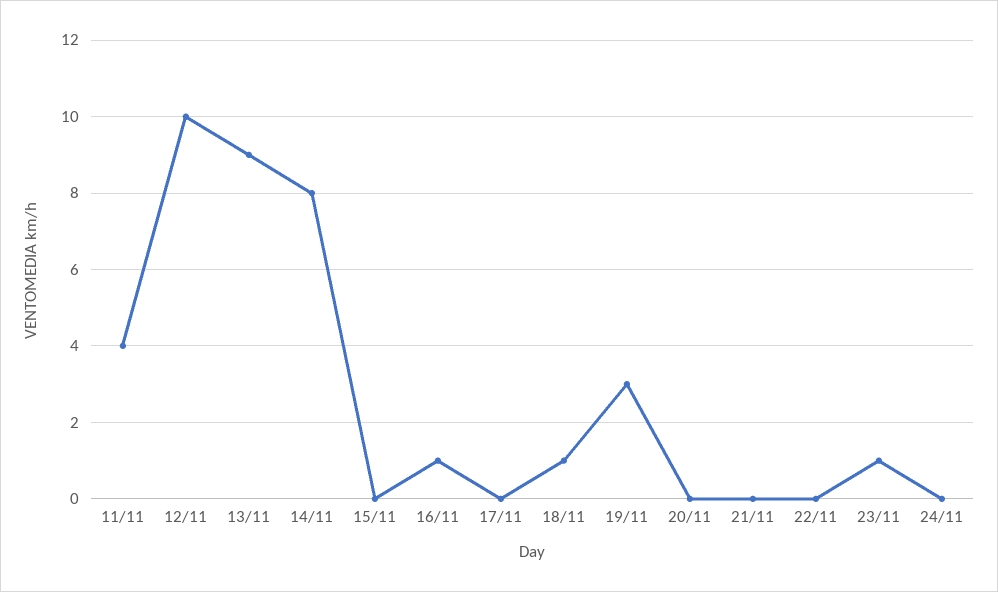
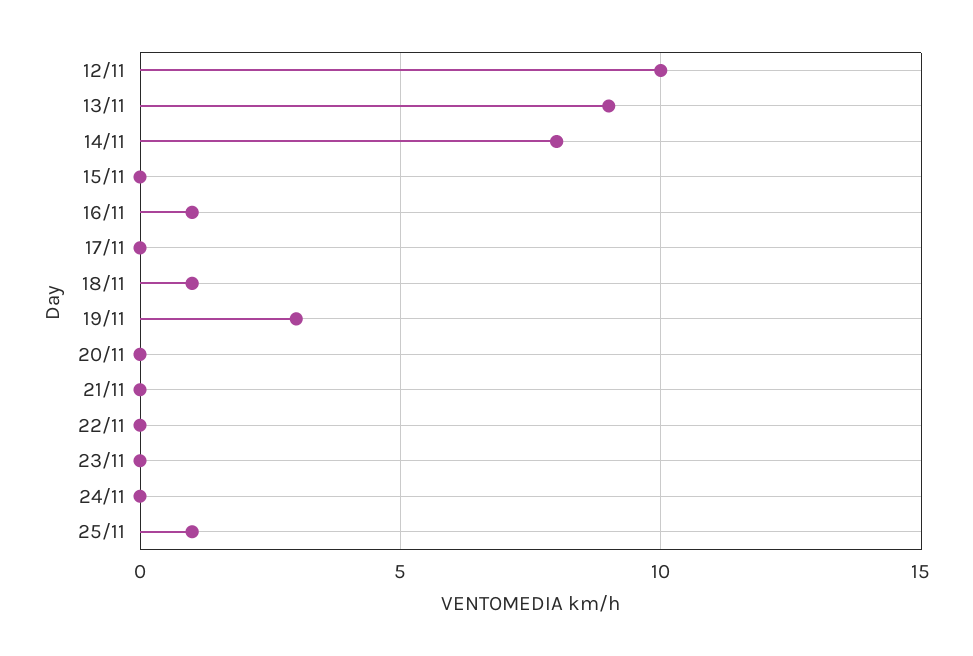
11/11: 4 -> none
23/11: 1 -> 0
25/11: none -> 1

